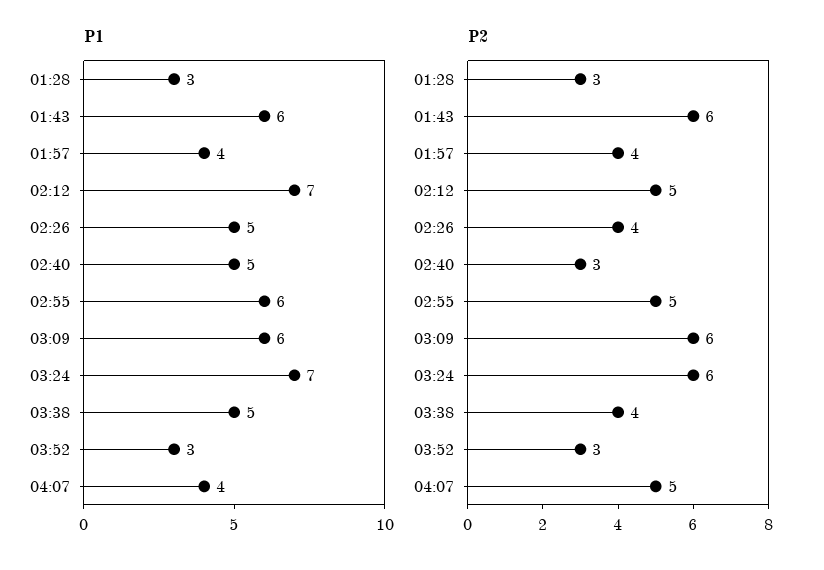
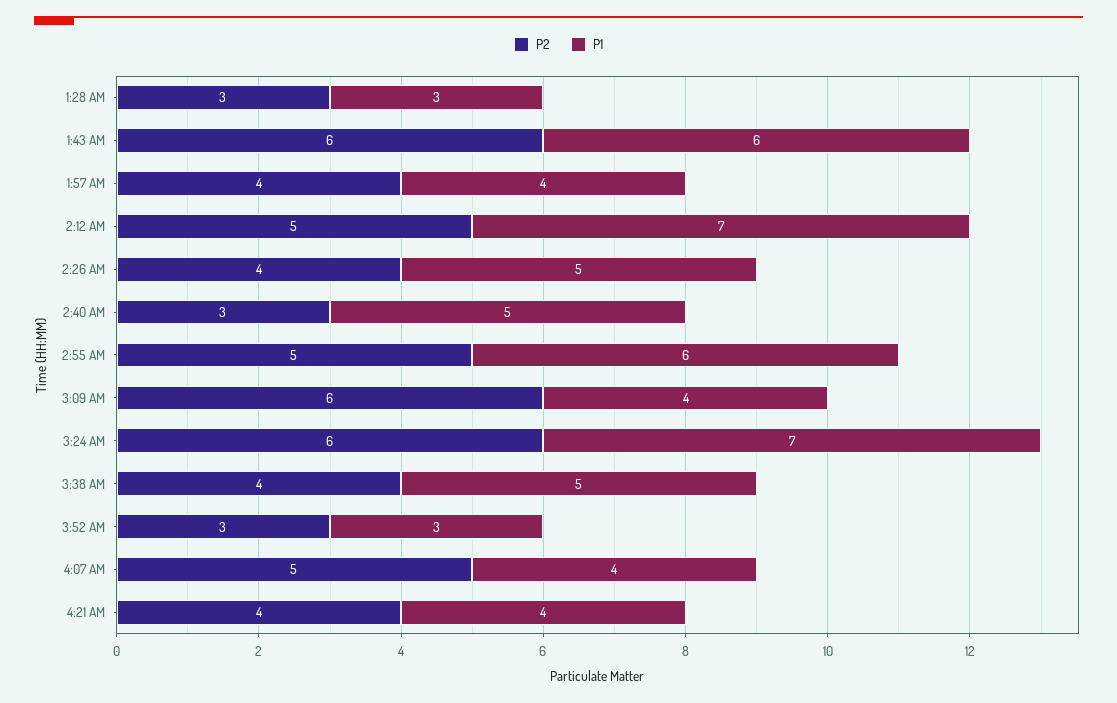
P1, 03:09: 6 -> 4
P2, 4:21 AM: none -> 4
P1, 4:21 AM: none -> 4

